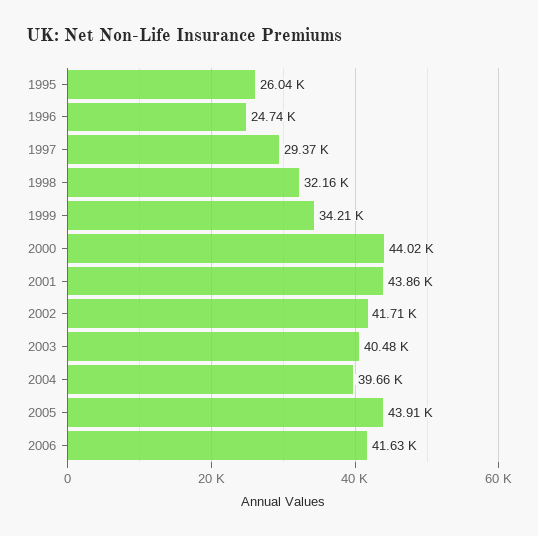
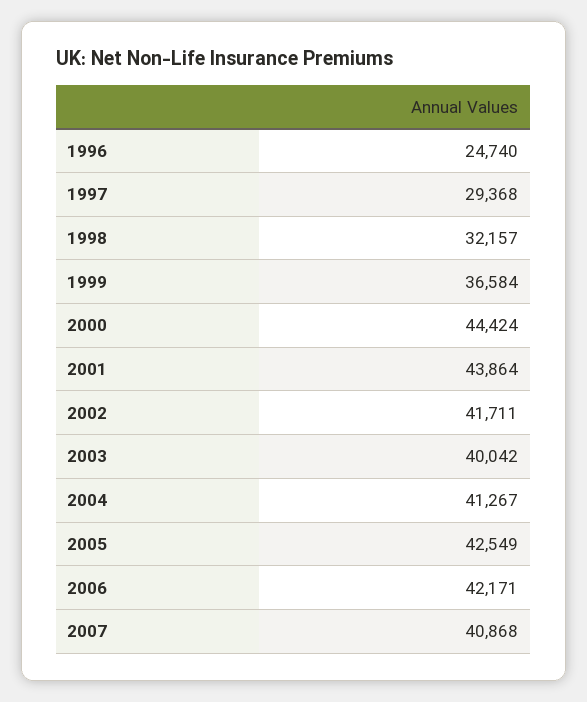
1995: 26040 -> none
1999: 34210 -> 36584
2000: 44020 -> 44424
2003: 40480 -> 40042
2004: 39660 -> 41267
2005: 43910 -> 42549
2006: 41630 -> 42171
2007: none -> 40868

